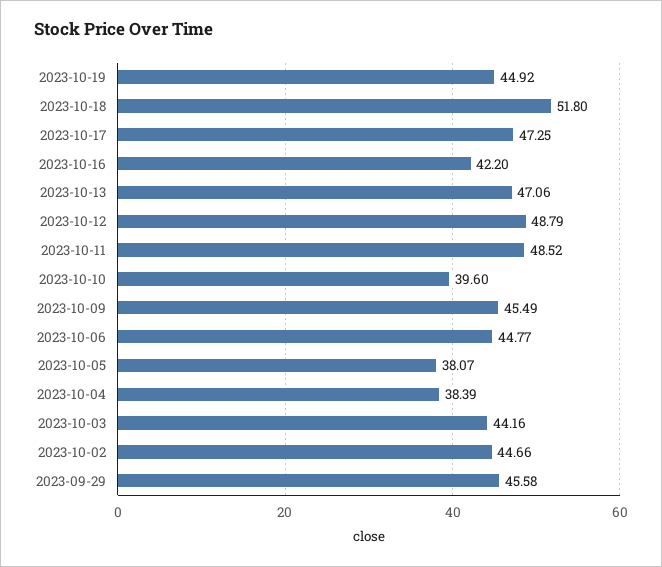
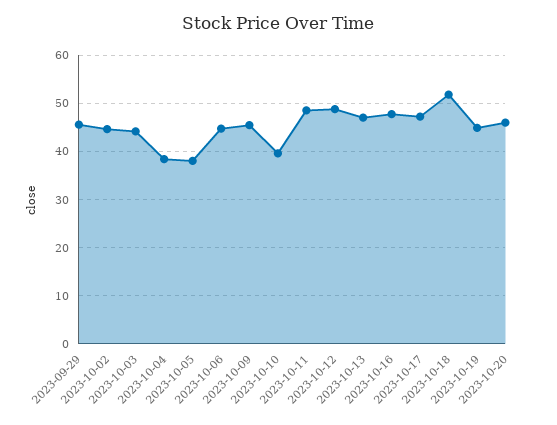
2023-10-16: 42.2 -> 48
2023-10-20: none -> 46

